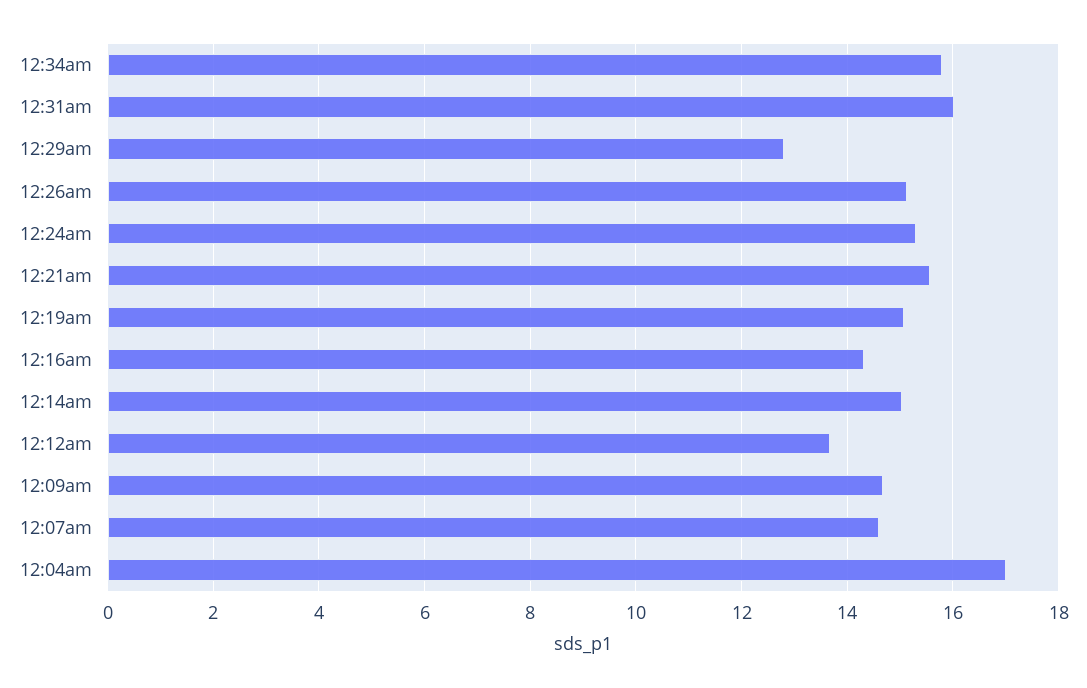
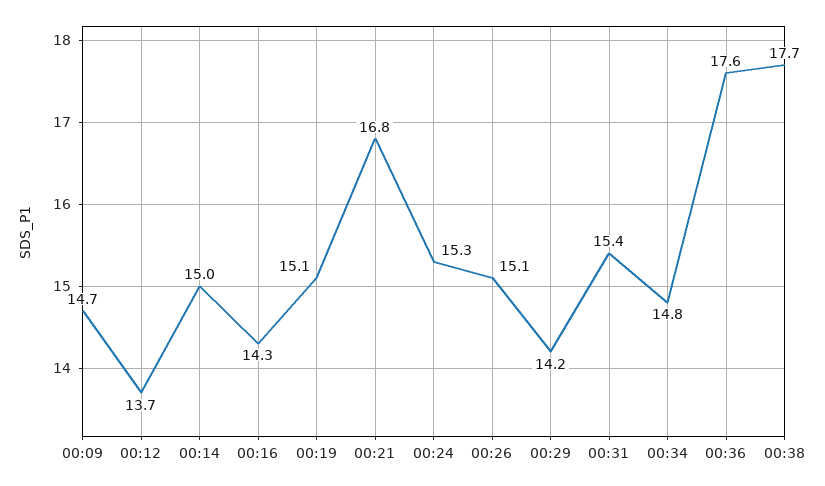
12:34am: 15.8 -> 14.8
12:31am: 16 -> 15.4
12:29am: 12.8 -> 14.2
12:21am: 15.6 -> 16.8
12:07am: 14.6 -> none
12:04am: 17 -> none
00:36: none -> 17.6
00:38: none -> 17.7

